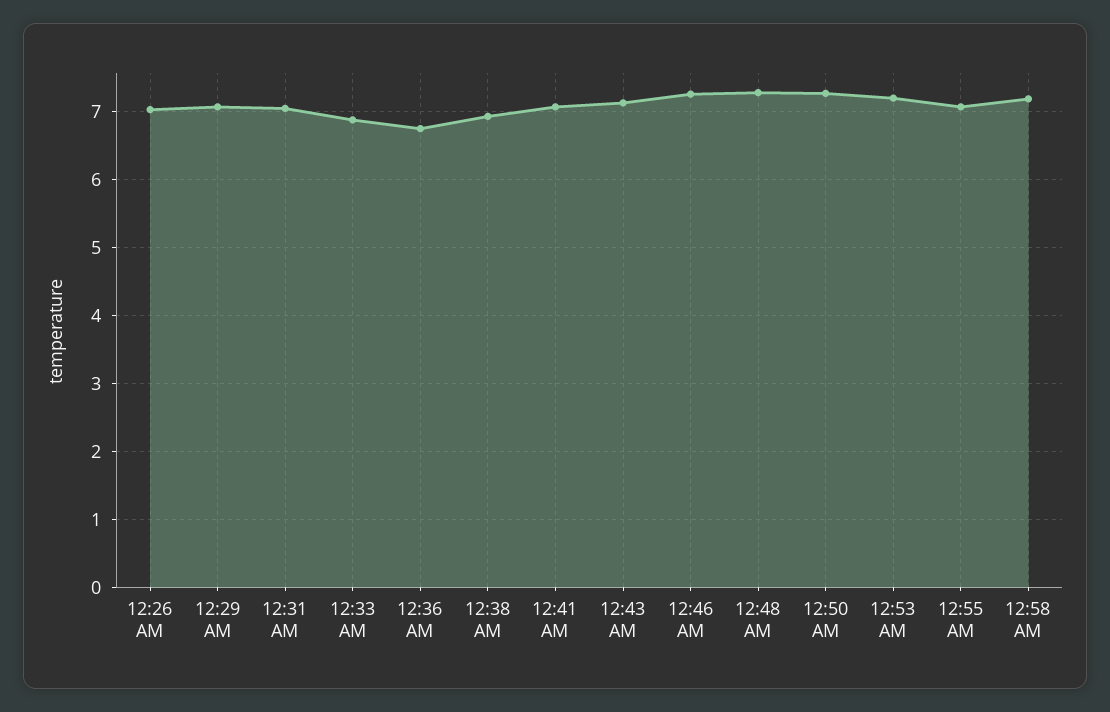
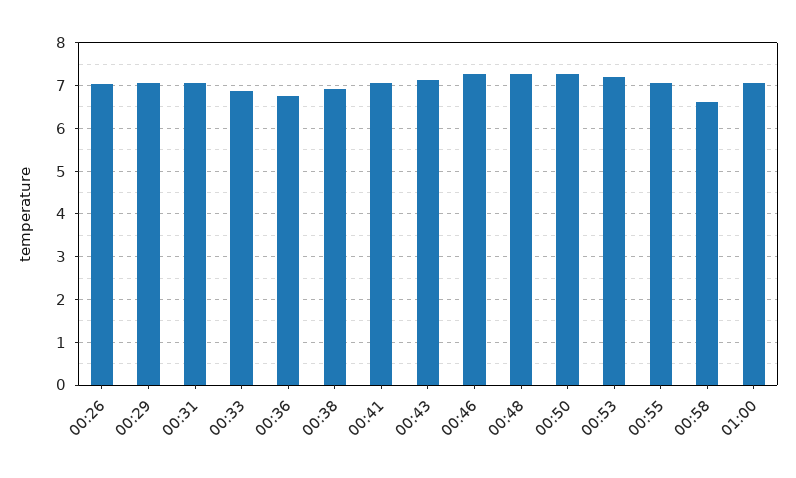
12:58 AM: 7.2 -> 6.6
01:00: none -> 7

